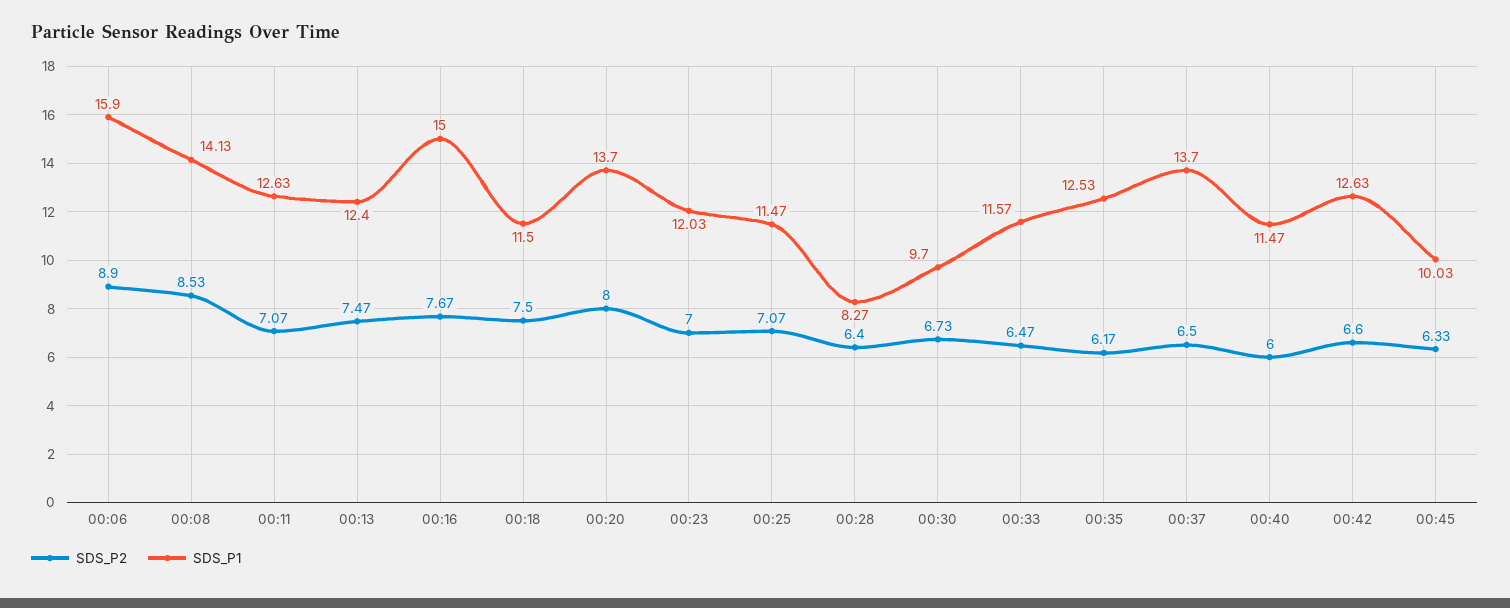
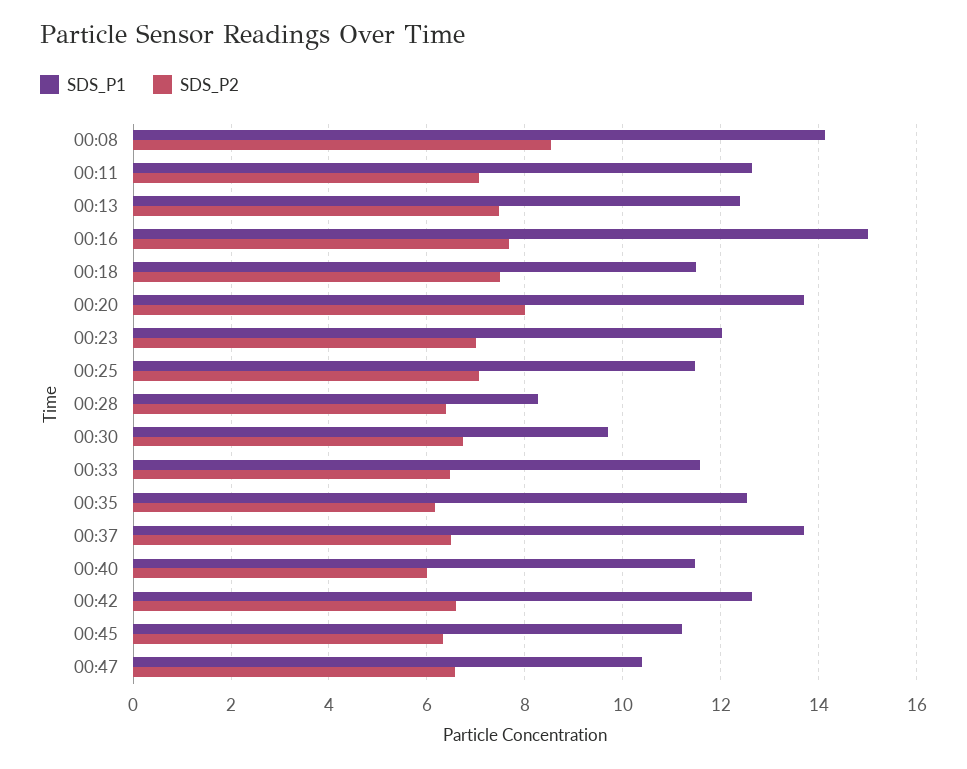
SDS_P2, 00:06: 8.9 -> none
SDS_P1, 00:06: 15.9 -> none
SDS_P1, 00:45: 10.03 -> 11.2
SDS_P1, 00:47: none -> 10.4
SDS_P2, 00:47: none -> 6.6

